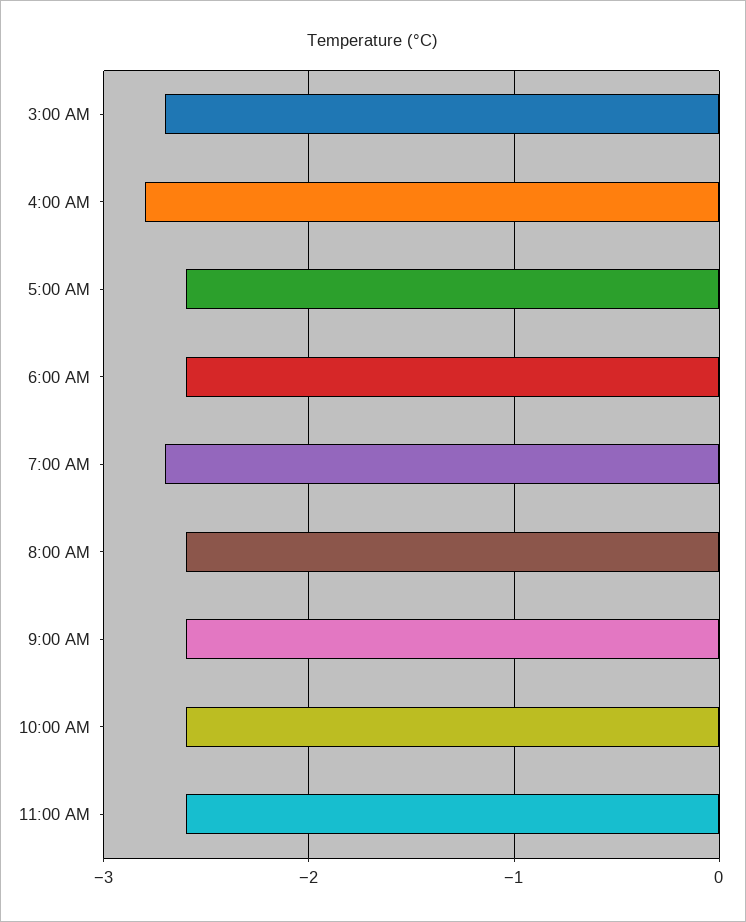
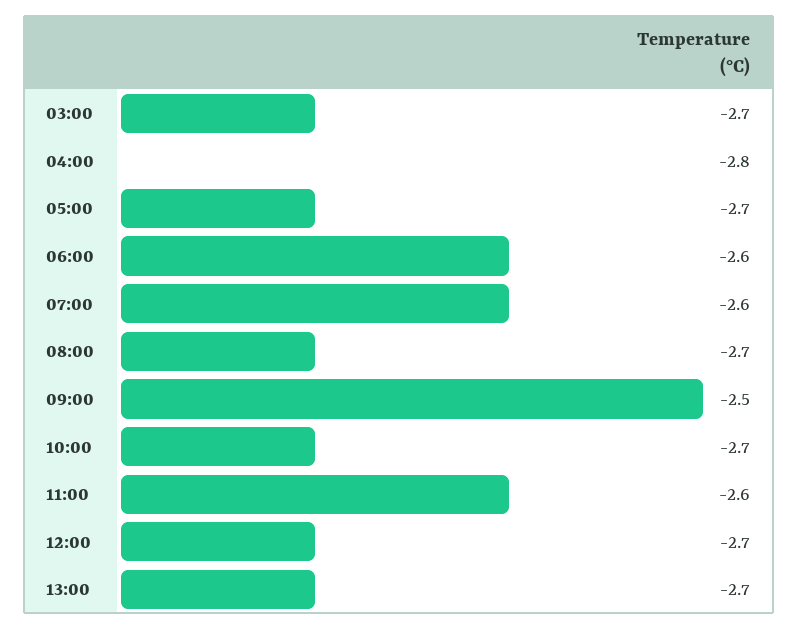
5:00 AM: -2.6 -> -2.7
7:00 AM: -2.7 -> -2.6
8:00 AM: -2.6 -> -2.7
9:00 AM: -2.6 -> -2.5
10:00 AM: -2.6 -> -2.7
12:00: none -> -2.7
13:00: none -> -2.7

